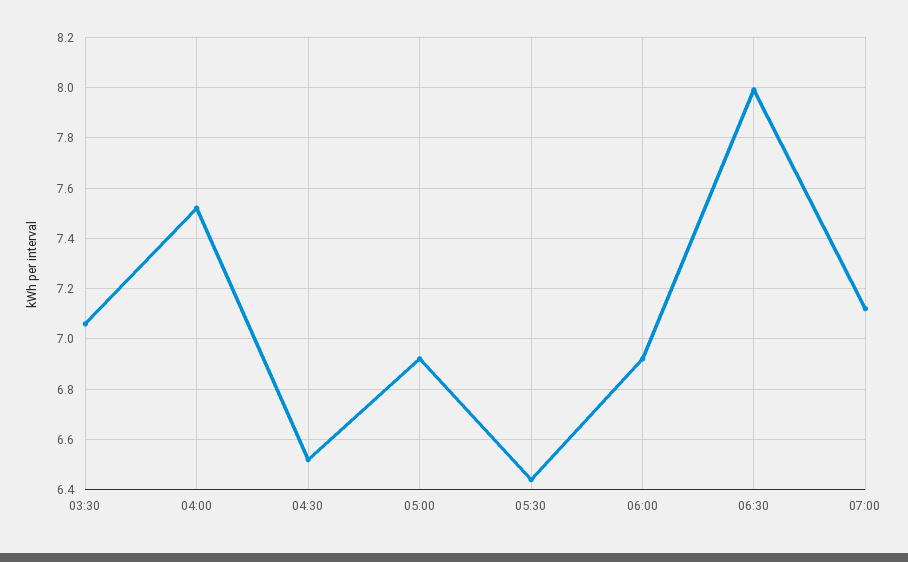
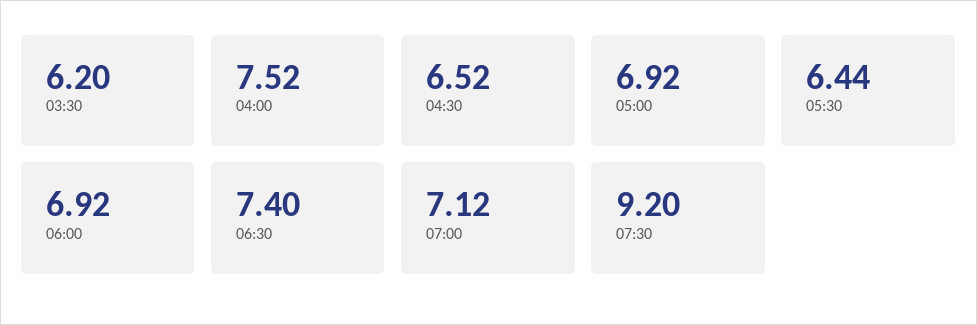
03:30: 7.05 -> 6.2
06:30: 8 -> 7.4
07:30: none -> 9.2

